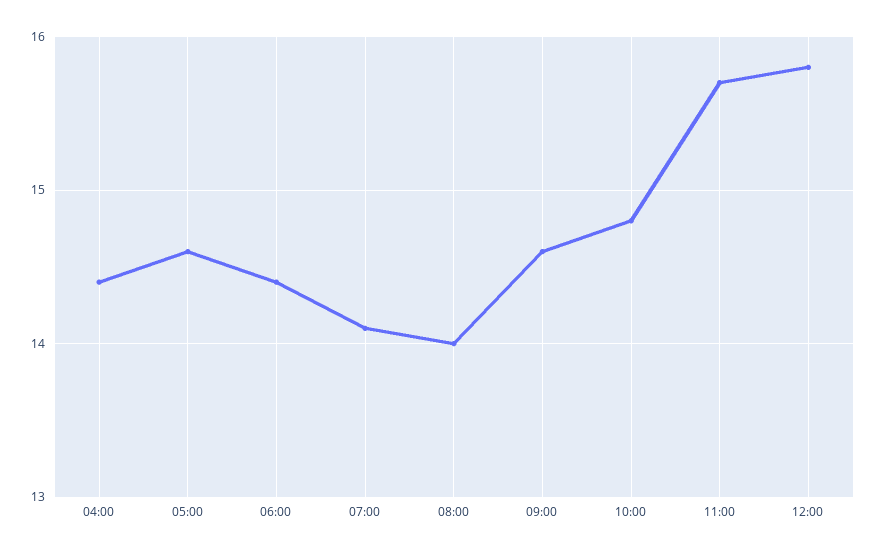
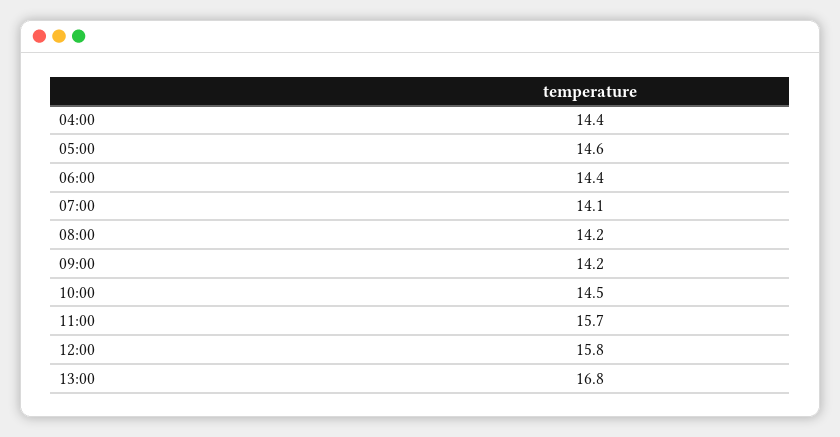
08:00: 14 -> 14.2
09:00: 14.6 -> 14.2
10:00: 14.8 -> 14.5
13:00: none -> 16.8

